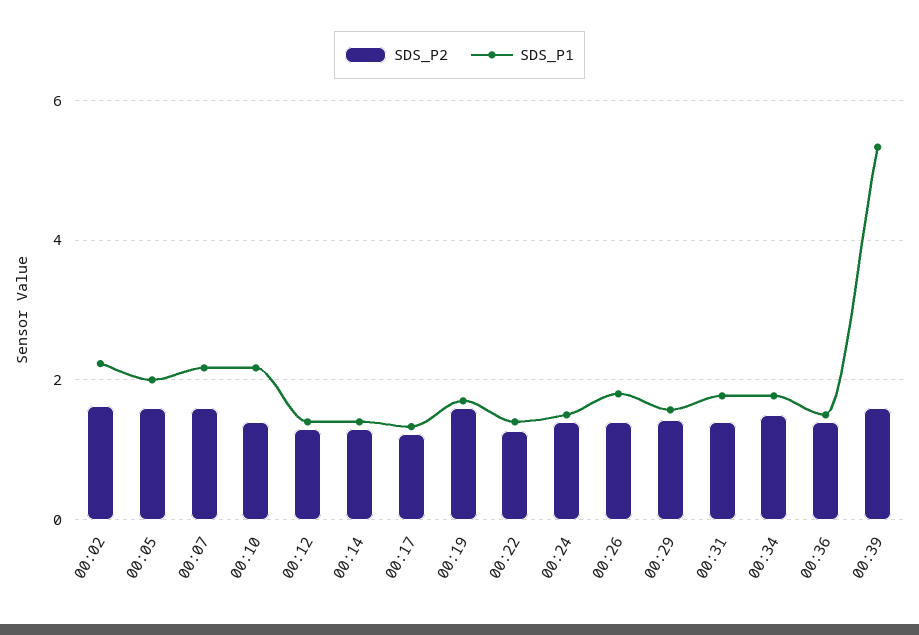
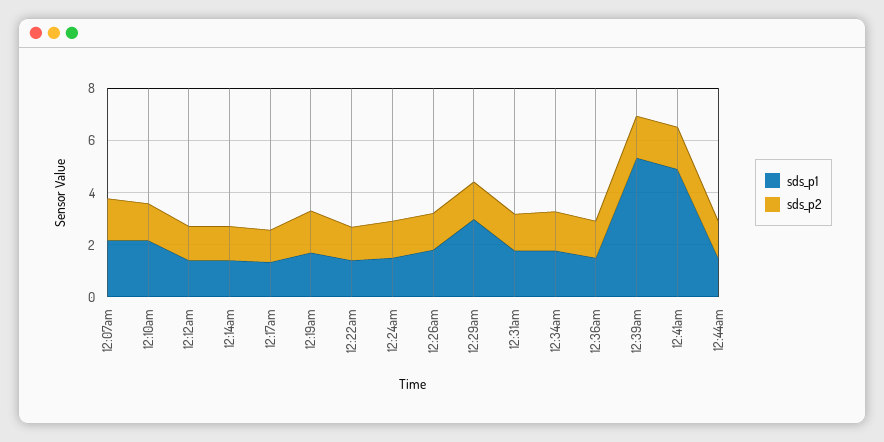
SDS_P2, 00:02: 1.6 -> none
SDS_P1, 00:02: 2.2 -> none
SDS_P2, 00:05: 1.6 -> none
SDS_P1, 00:05: 2 -> none
SDS_P1, 00:29: 1.6 -> 3
SDS_P1, 12:41am: none -> 5
SDS_P2, 12:41am: none -> 1.5
SDS_P1, 12:44am: none -> 1.5
SDS_P2, 12:44am: none -> 1.5

